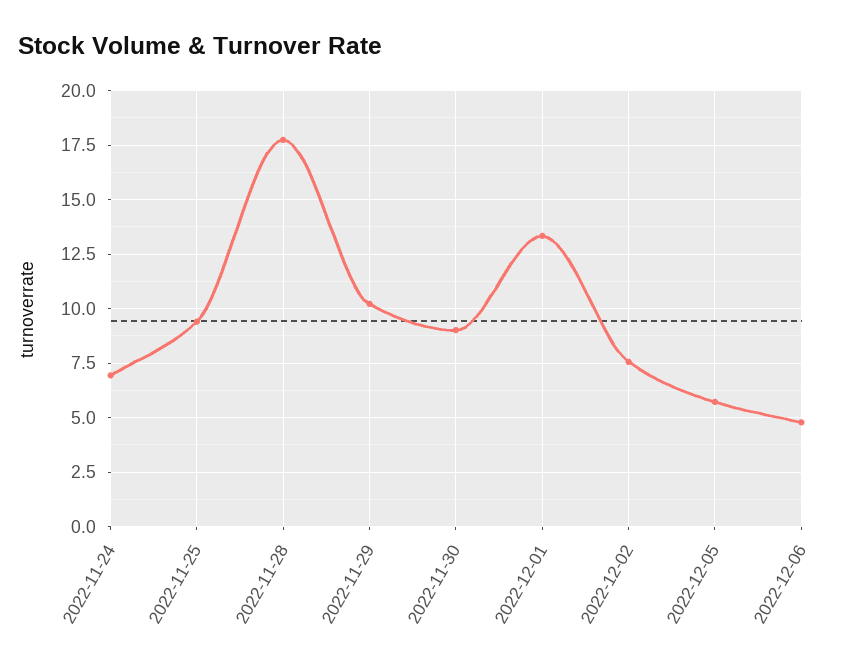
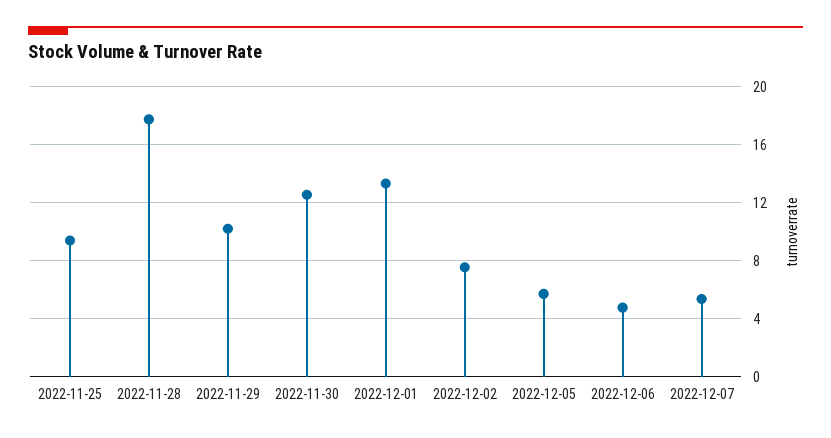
2022-11-24: 7 -> none
2022-11-30: 9 -> 12.5
2022-12-07: none -> 5.5

